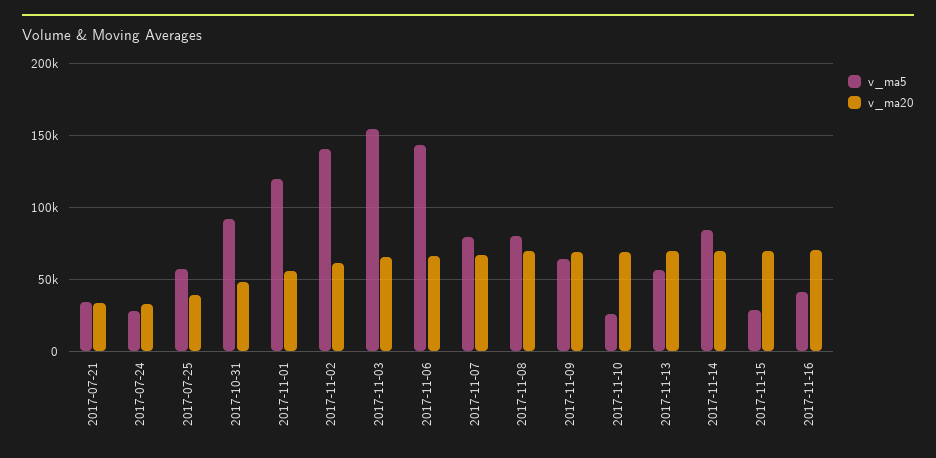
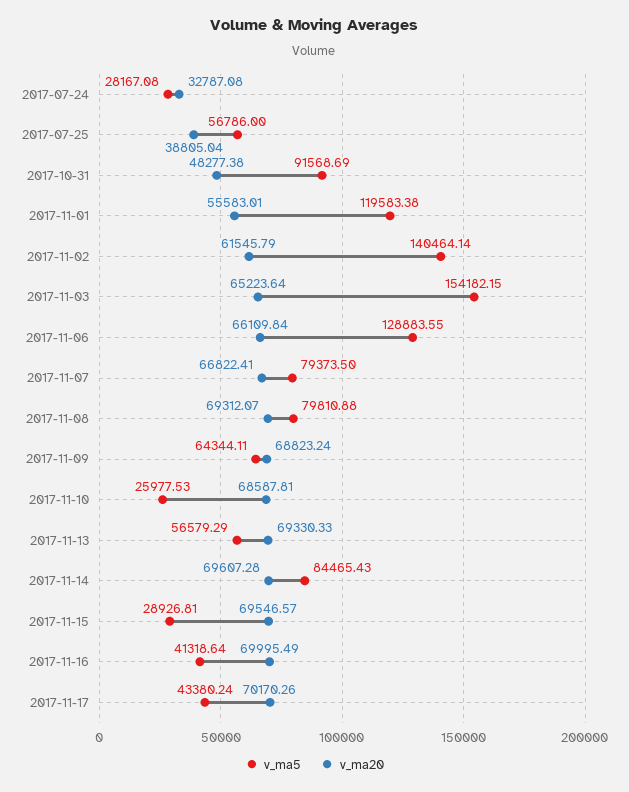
v_ma5, 2017-07-21: 35000 -> none
v_ma20, 2017-07-21: 35000 -> none
v_ma5, 2017-11-06: 145000 -> 128883.55
v_ma5, 2017-11-17: none -> 43380.24
v_ma20, 2017-11-17: none -> 70170.26

